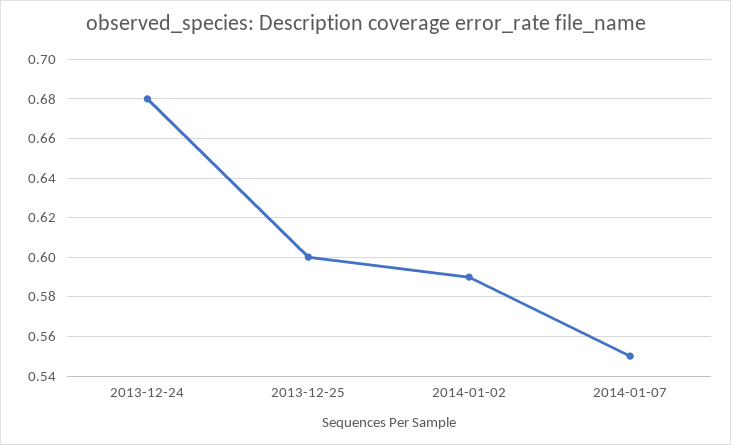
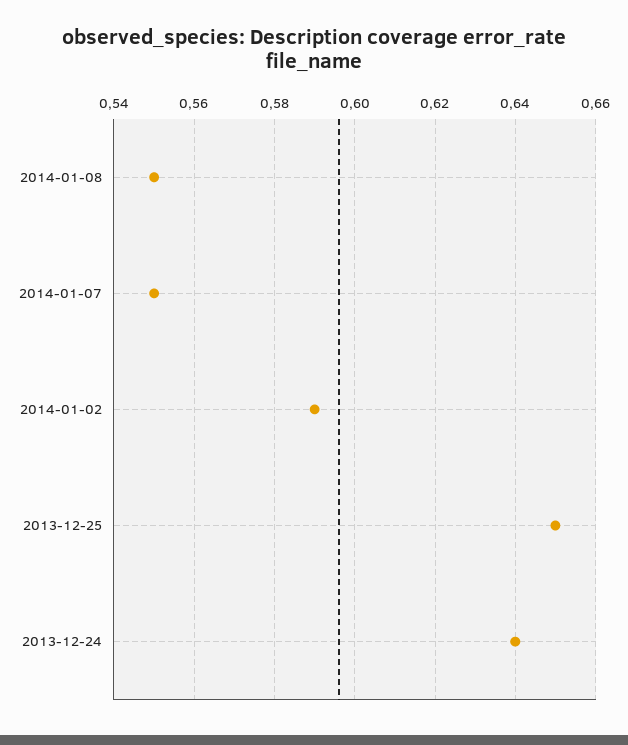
2013-12-24: 0.68 -> 0.64
2013-12-25: 0.6 -> 0.65
2014-01-08: none -> 0.55

